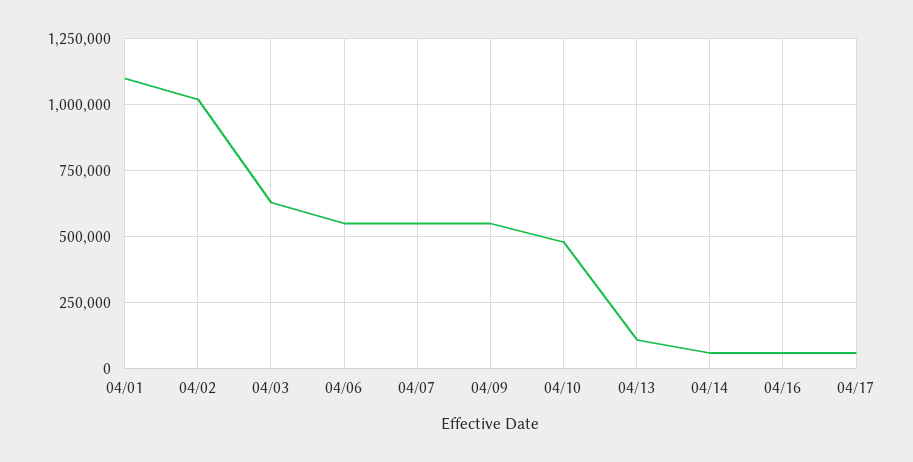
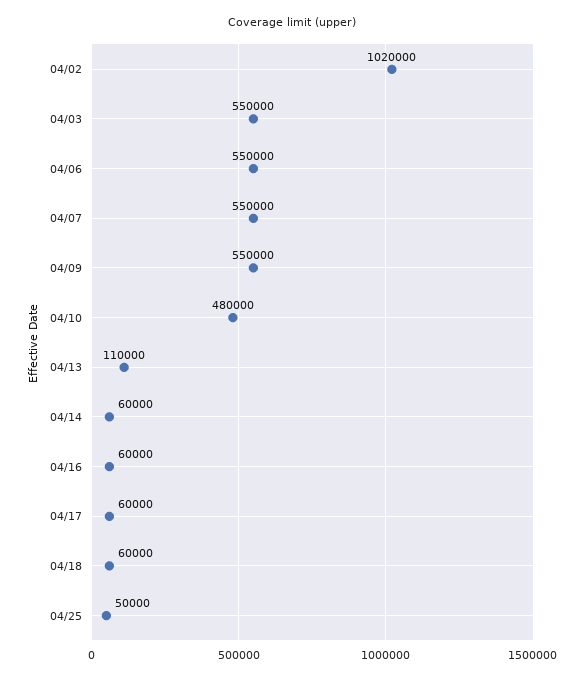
04/01: 1100000 -> none
04/03: 625000 -> 550000
04/18: none -> 60000
04/25: none -> 50000

